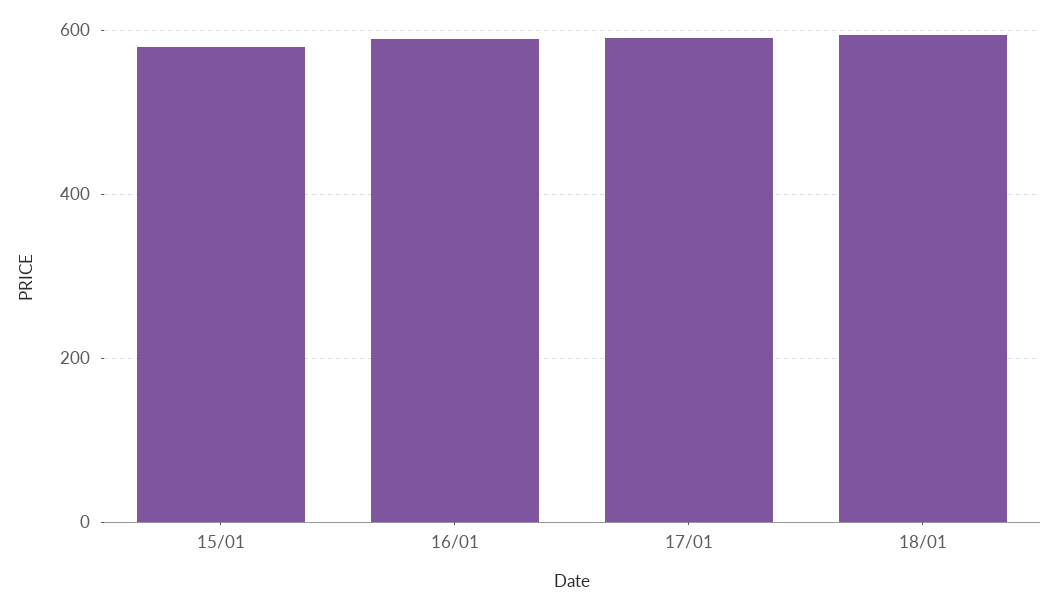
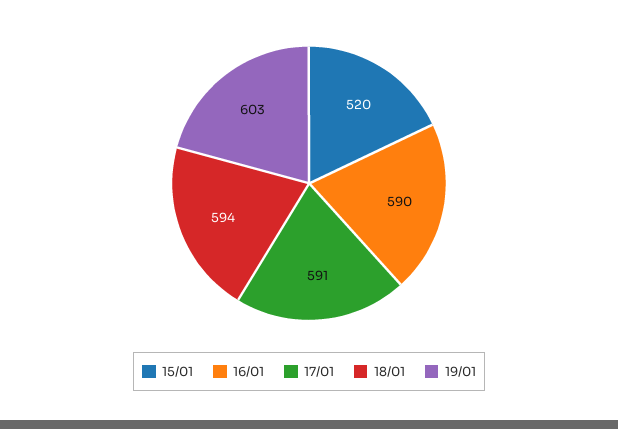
15/01: 580 -> 520
19/01: none -> 603

